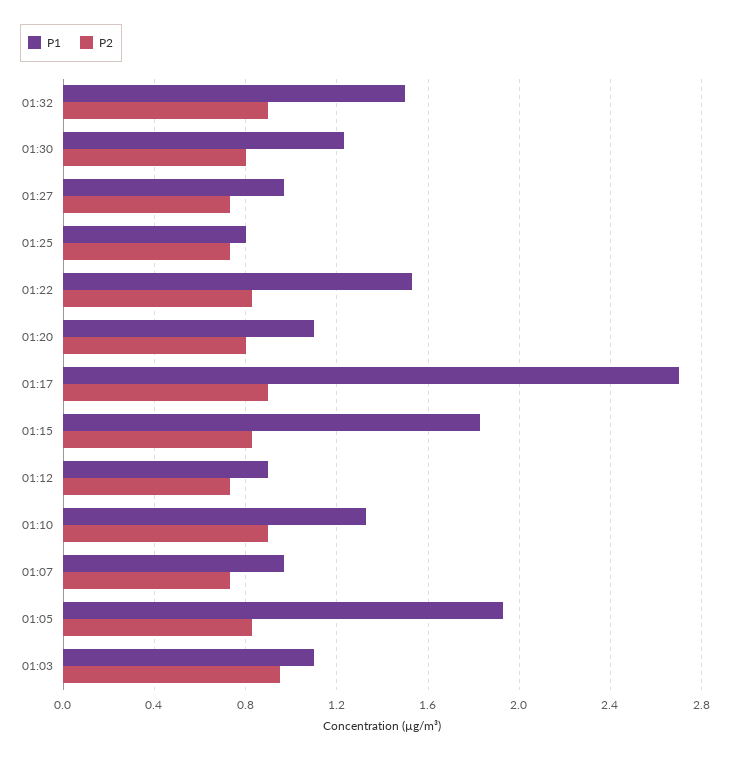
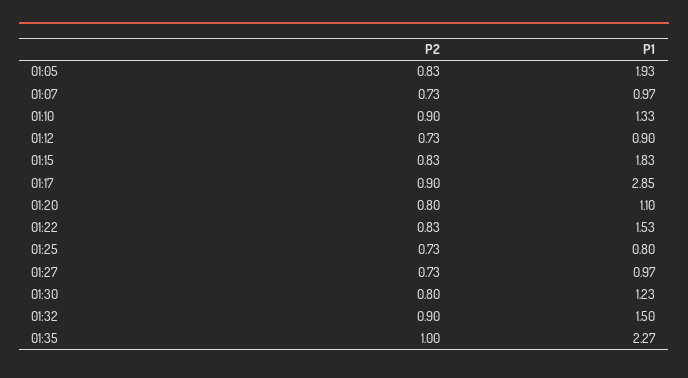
P1, 01:17: 2.7 -> 2.85
P1, 01:03: 1.1 -> none
P2, 01:03: 0.95 -> none
P2, 01:35: none -> 1
P1, 01:35: none -> 2.27

